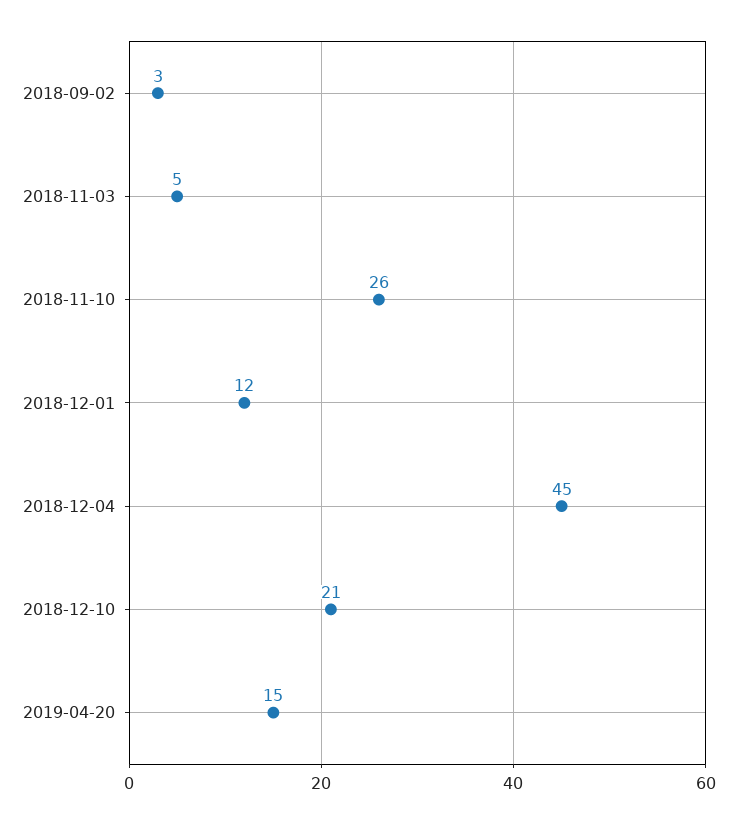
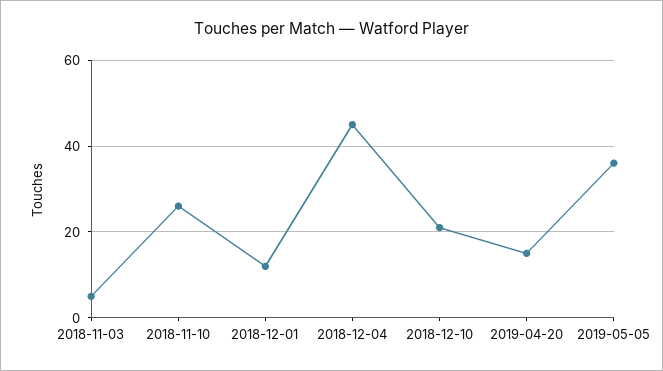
2018-09-02: 3 -> none
2019-05-05: none -> 35

